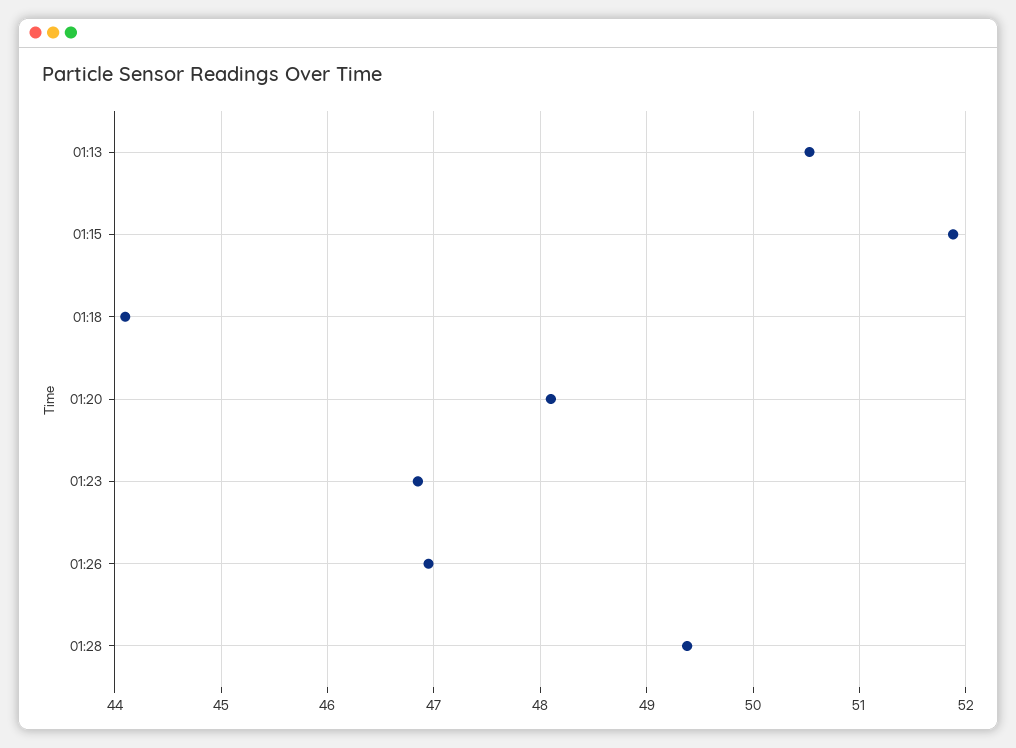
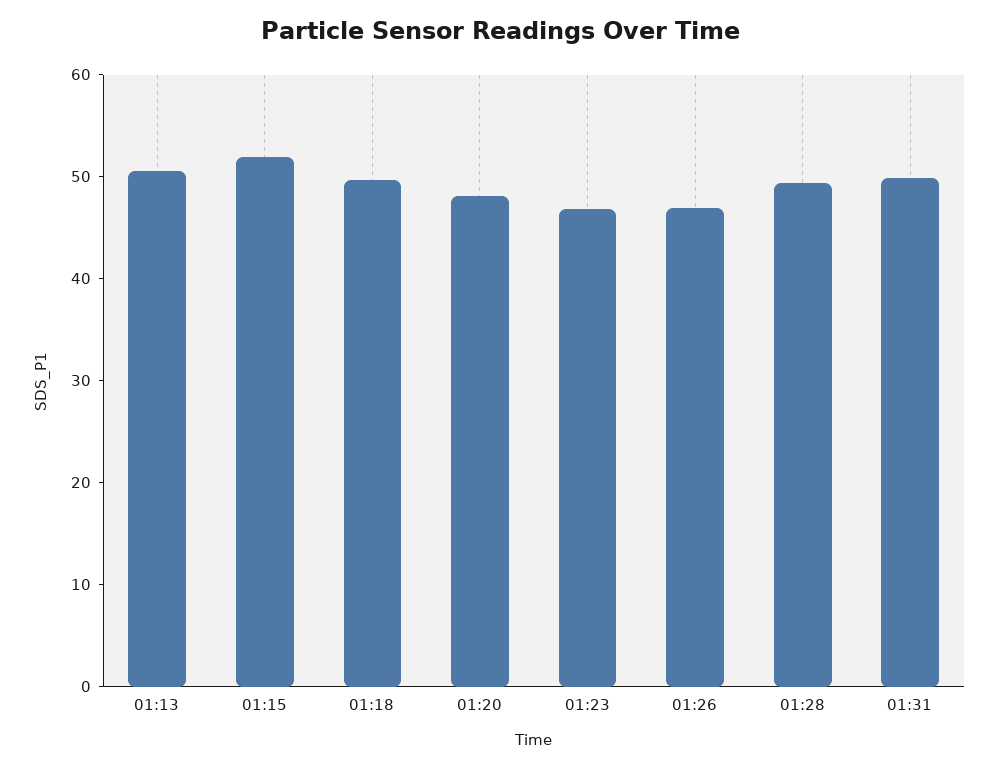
01:18: 44.1 -> 50
01:31: none -> 50

